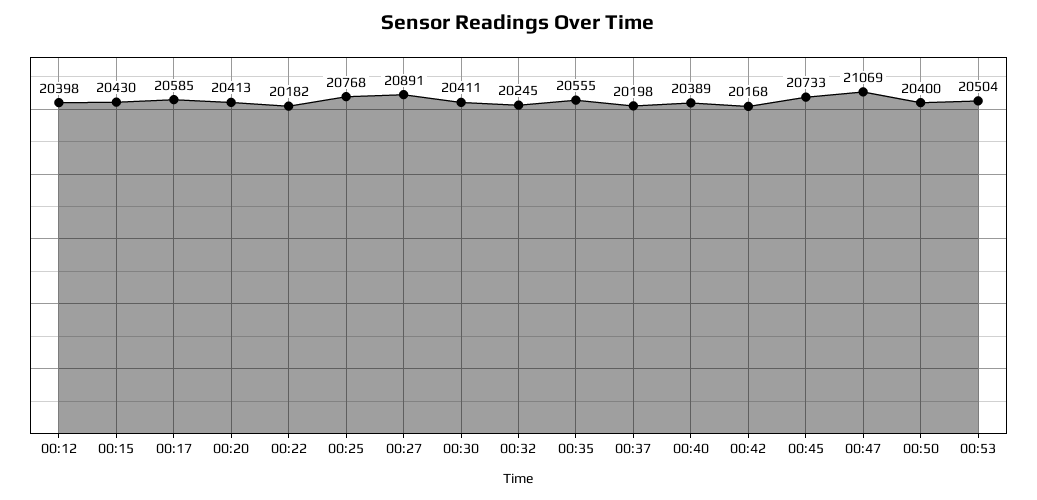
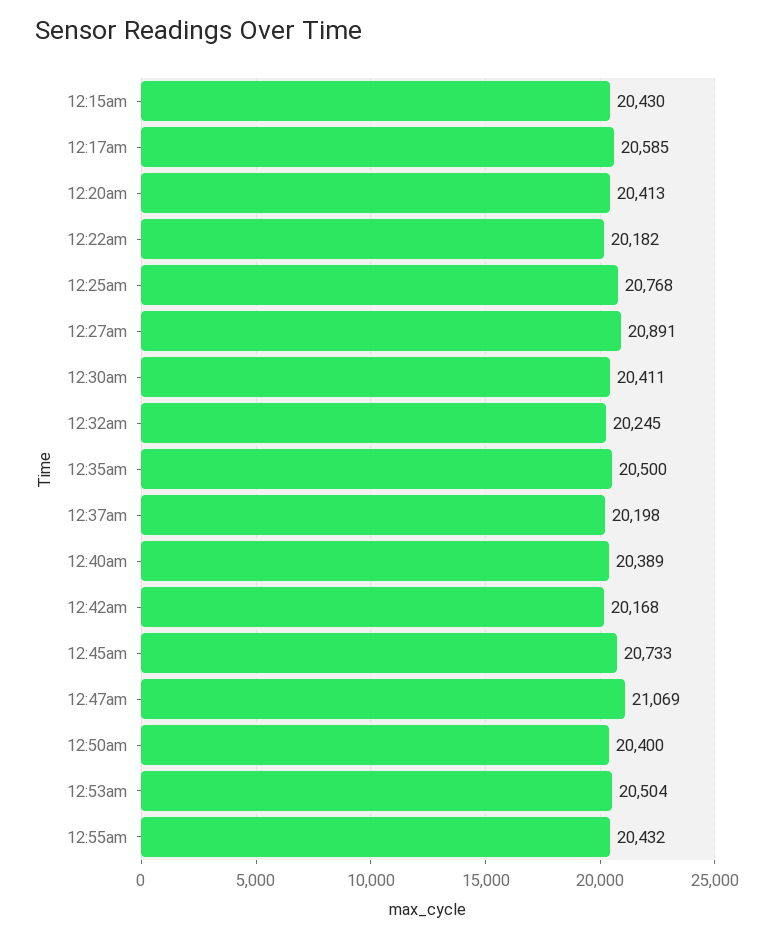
00:12: 20398 -> none
00:35: 20555 -> 20500
12:55am: none -> 20432

